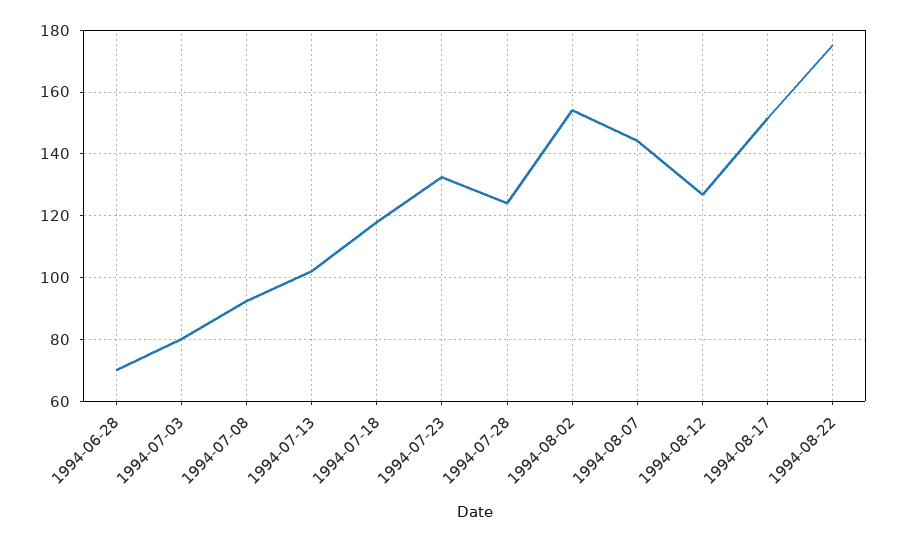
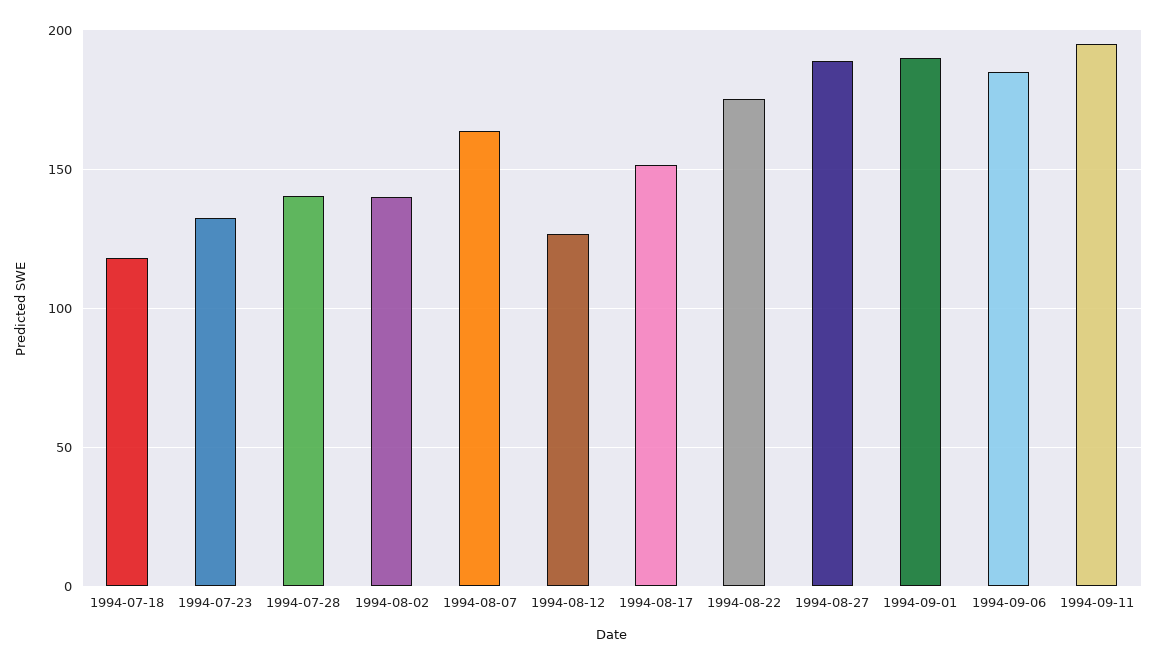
1994-06-28: 70 -> none
1994-07-03: 80 -> none
1994-07-08: 92 -> none
1994-07-13: 102 -> none
1994-07-28: 124 -> 140
1994-08-02: 154 -> 140
1994-08-07: 144 -> 165
1994-08-27: none -> 190
1994-09-01: none -> 190
1994-09-06: none -> 185
1994-09-11: none -> 195

